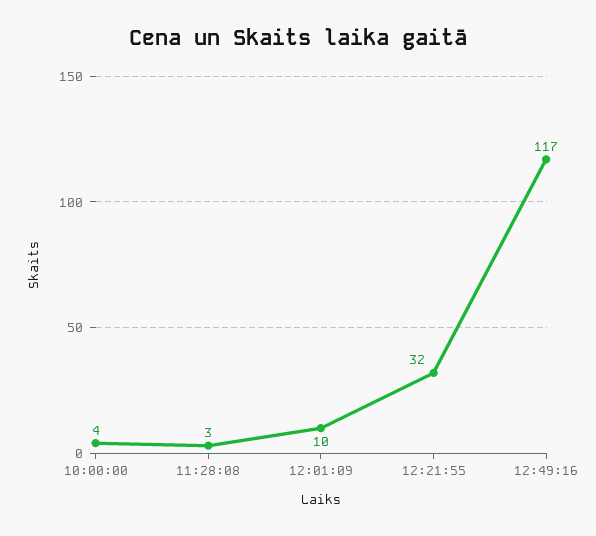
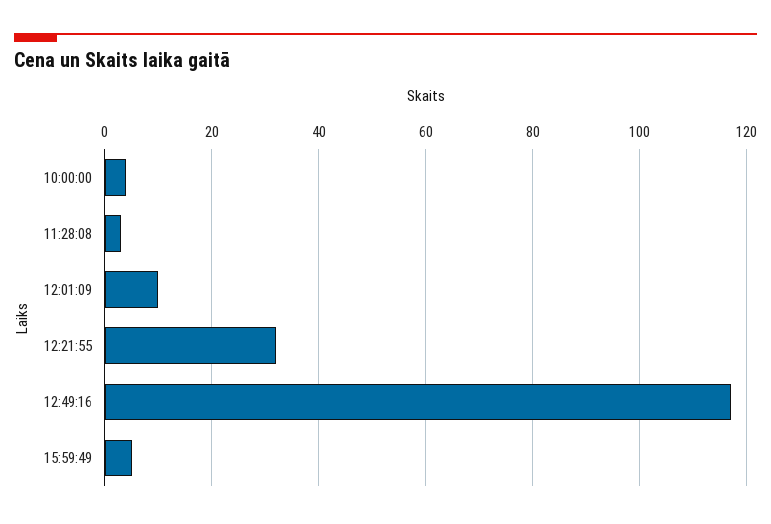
15:59:49: none -> 5

